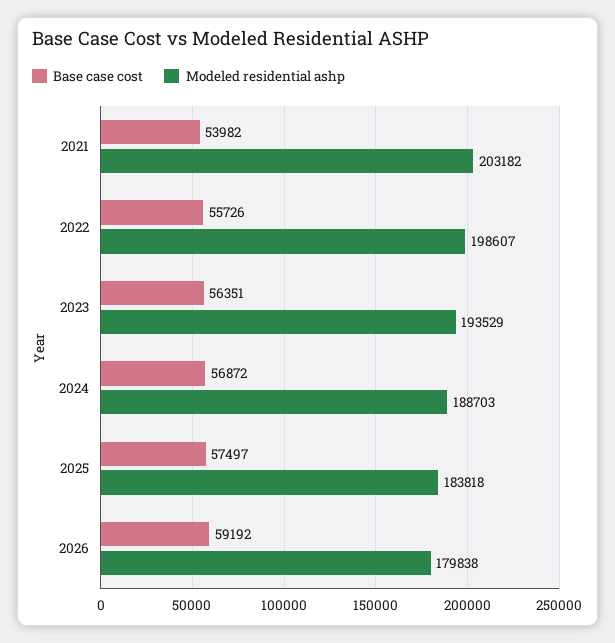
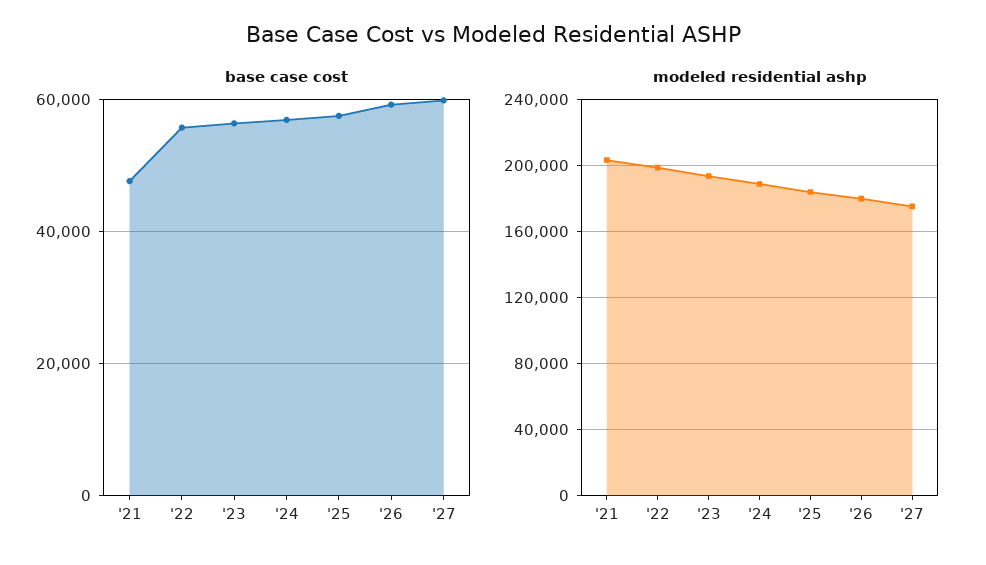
Base case cost, 2021: 53982 -> 48000
Base case cost, '27: none -> 60000
Modeled residential ashp, '27: none -> 175000

